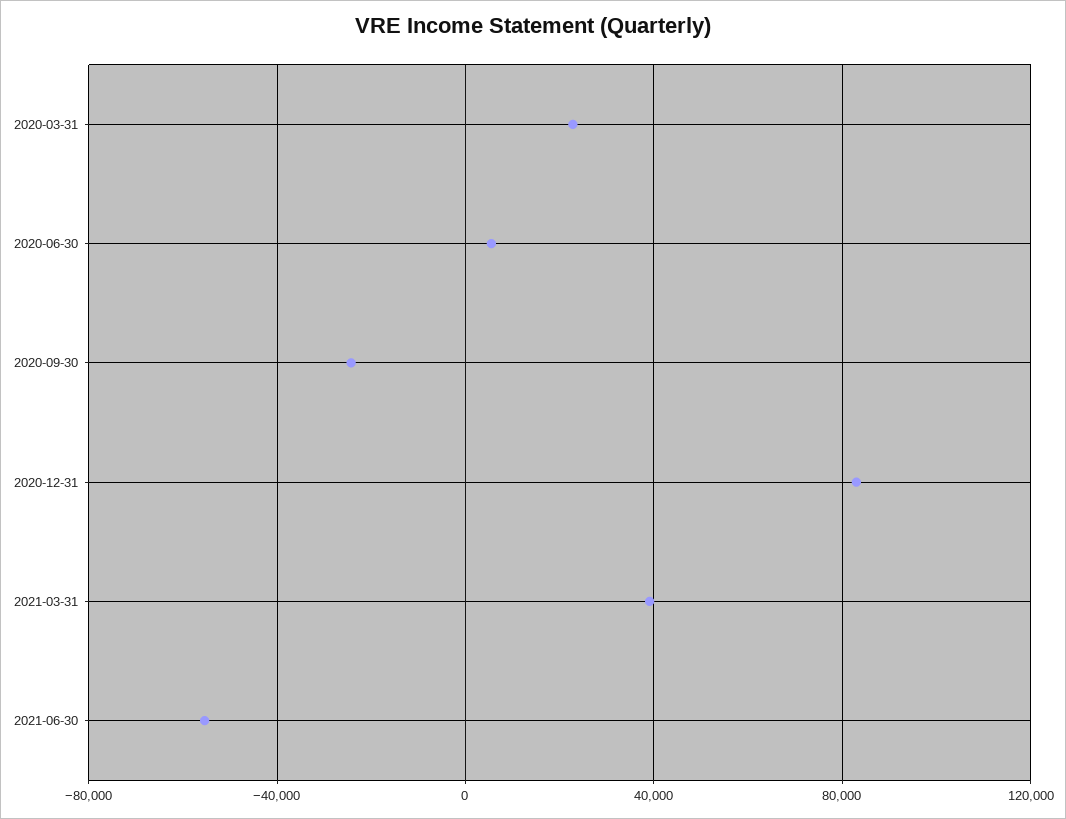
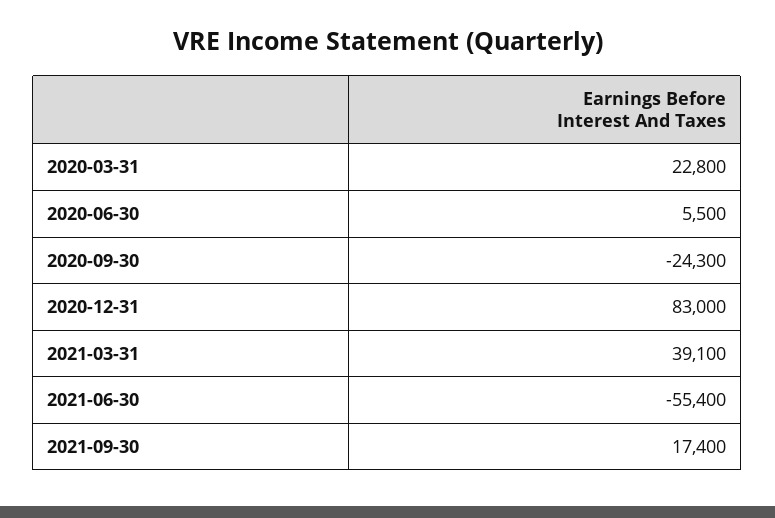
2021-09-30: none -> 17400

